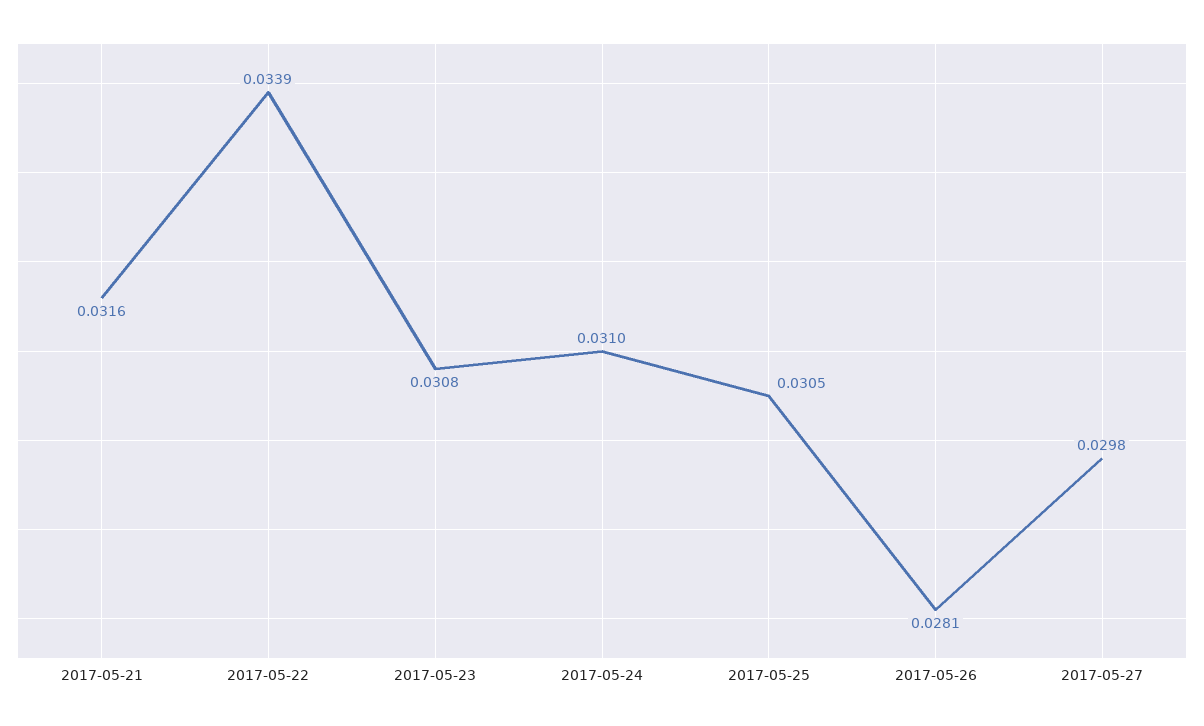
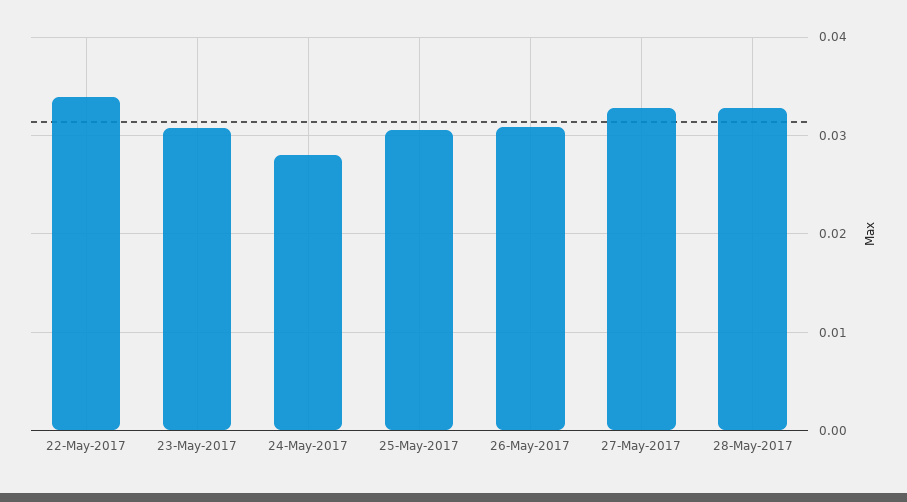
2017-05-21: 0.0316 -> none
2017-05-24: 0.031 -> 0.028
2017-05-26: 0.0281 -> 0.031
2017-05-27: 0.0298 -> 0.033
28-May-2017: none -> 0.033

